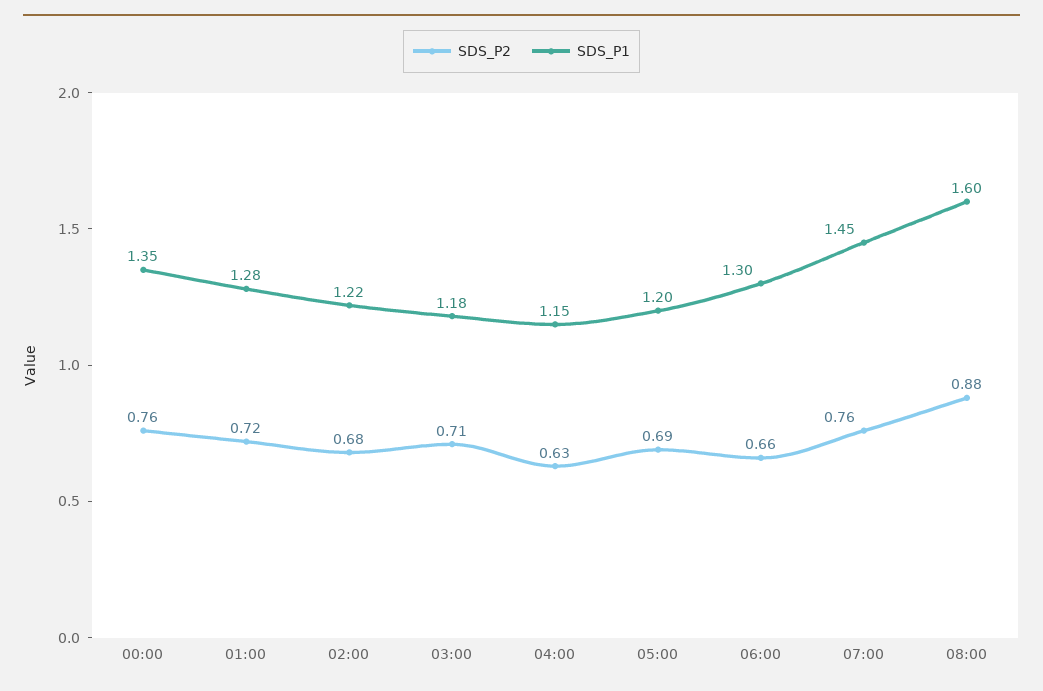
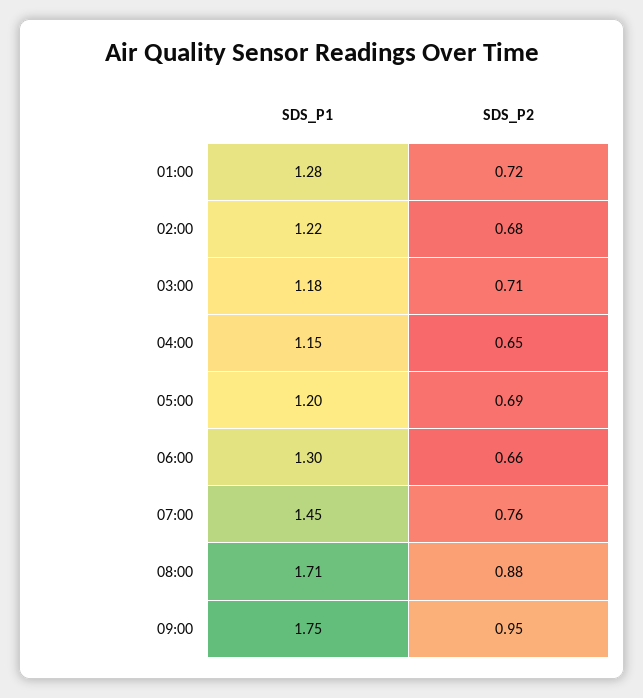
SDS_P2, 00:00: 0.76 -> none
SDS_P1, 00:00: 1.35 -> none
SDS_P2, 04:00: 0.63 -> 0.65
SDS_P1, 08:00: 1.6 -> 1.71
SDS_P1, 09:00: none -> 1.75
SDS_P2, 09:00: none -> 0.95

